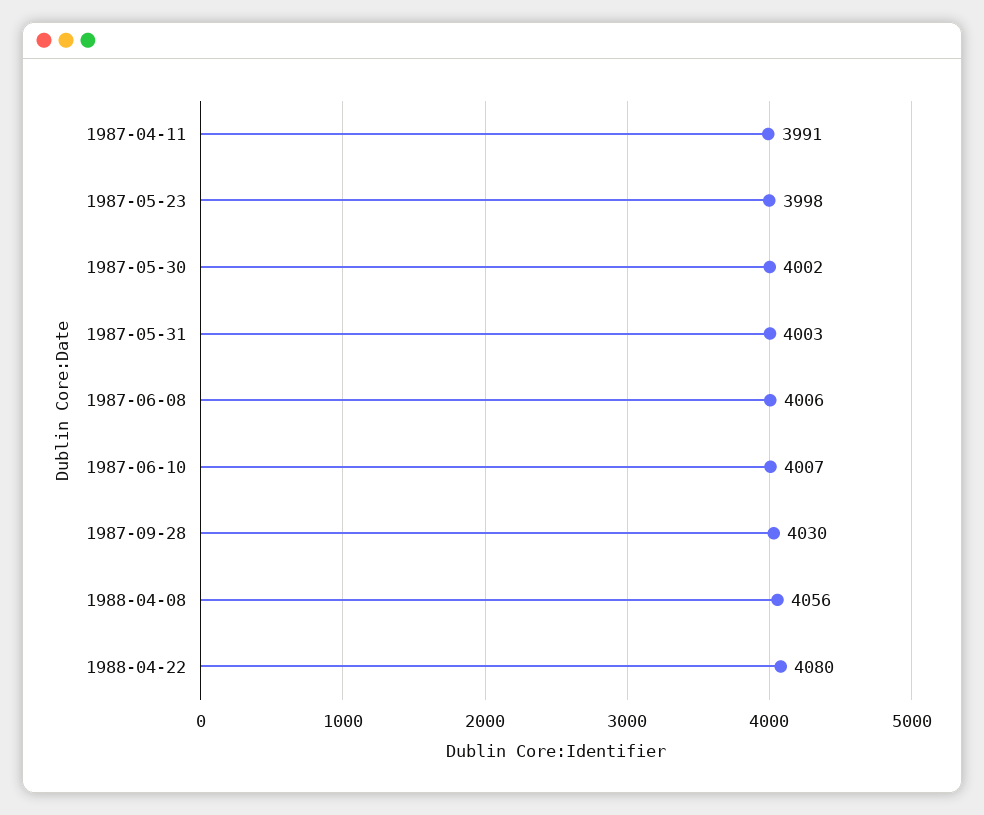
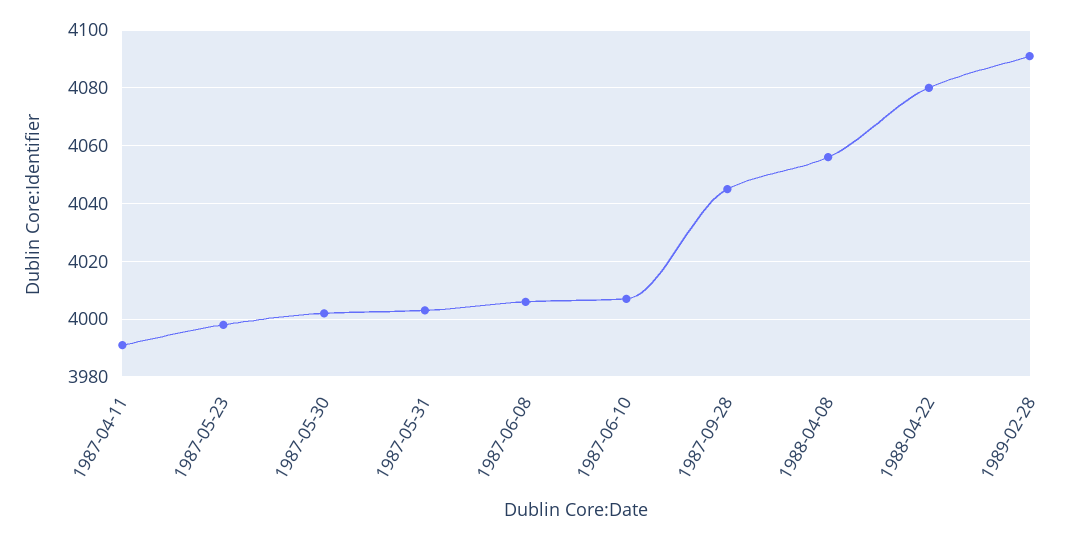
1987-09-28: 4030 -> 4045
1989-02-28: none -> 4090

